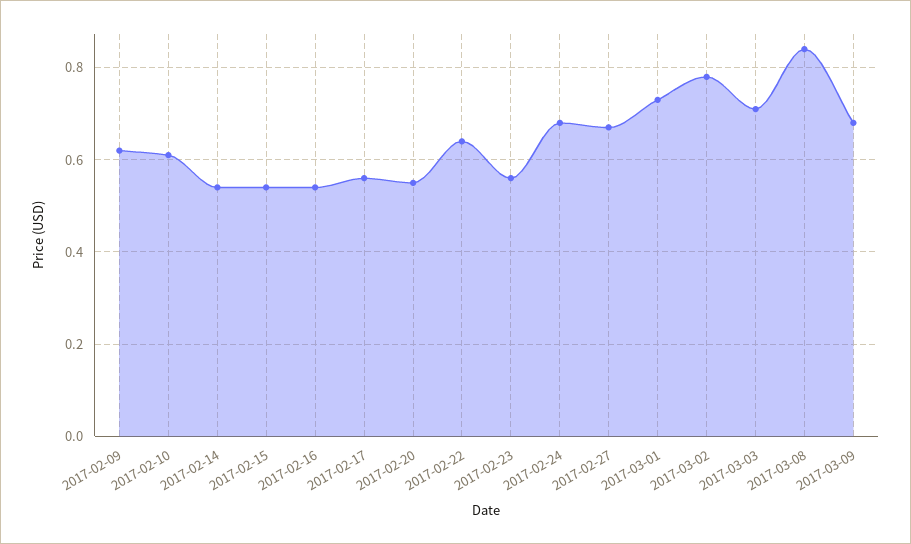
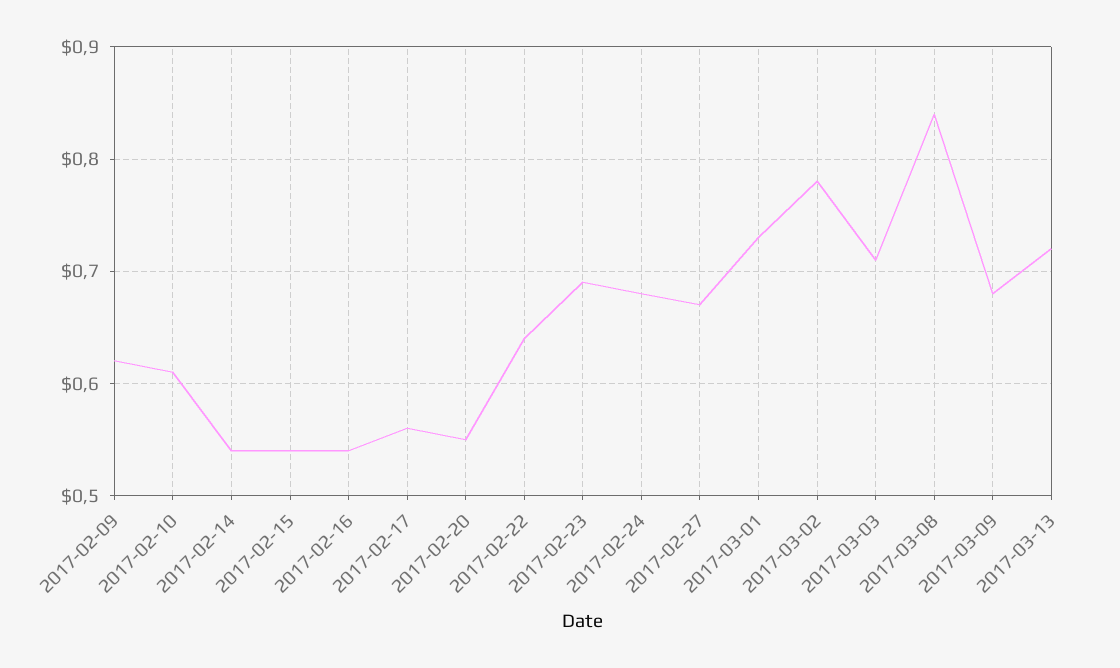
2017-02-23: 0.55 -> 0.69
2017-03-13: none -> 0.72

